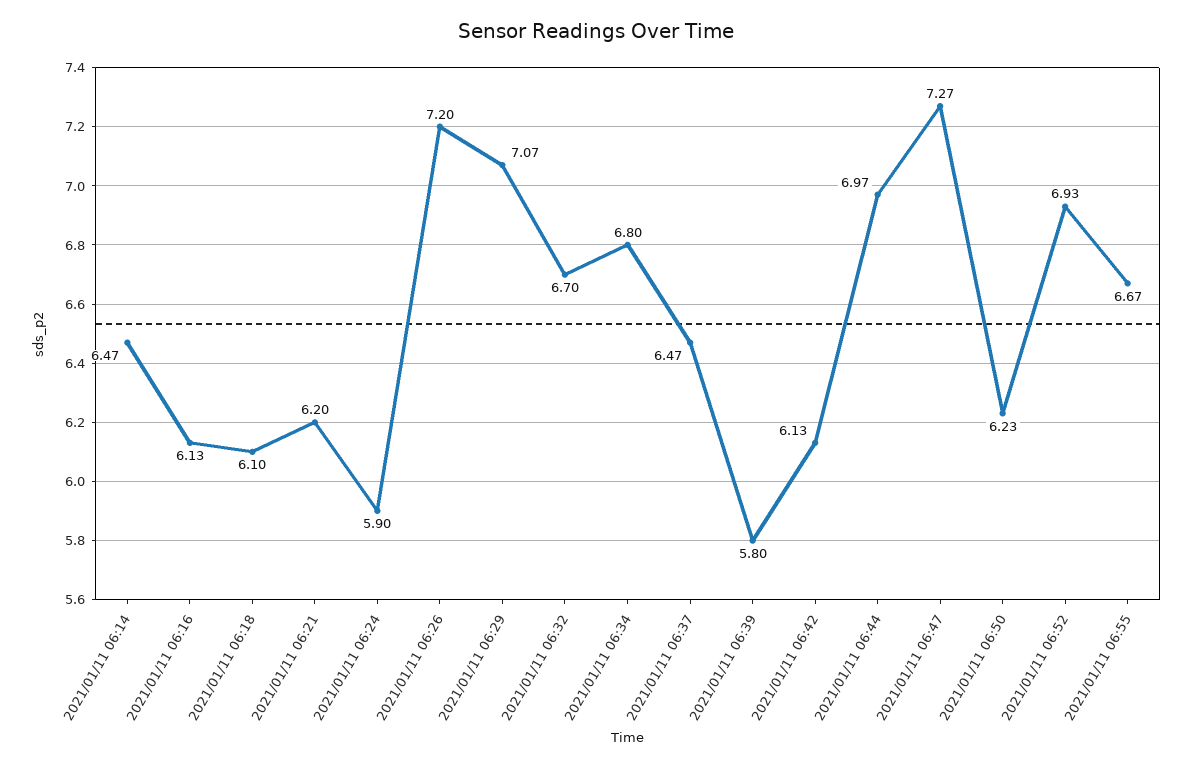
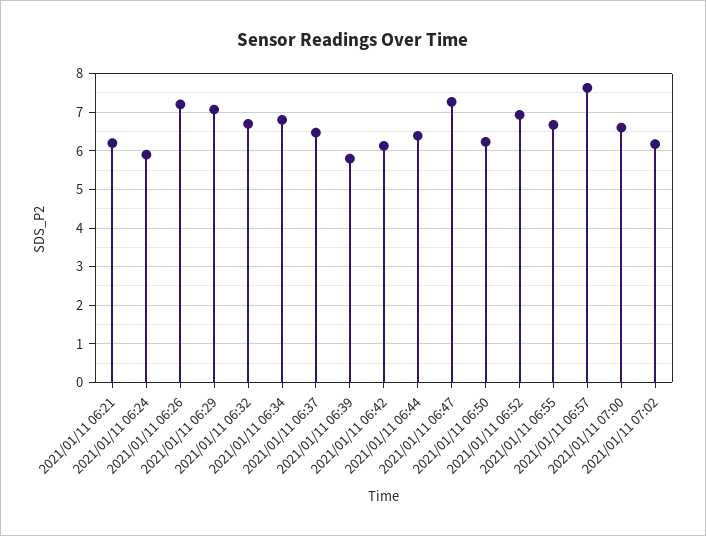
2021/01/11 06:14: 6.47 -> none
2021/01/11 06:16: 6.13 -> none
2021/01/11 06:18: 6.1 -> none
2021/01/11 06:44: 6.97 -> 6.4
2021/01/11 06:57: none -> 7.6
2021/01/11 07:00: none -> 6.6
2021/01/11 07:02: none -> 6.2

